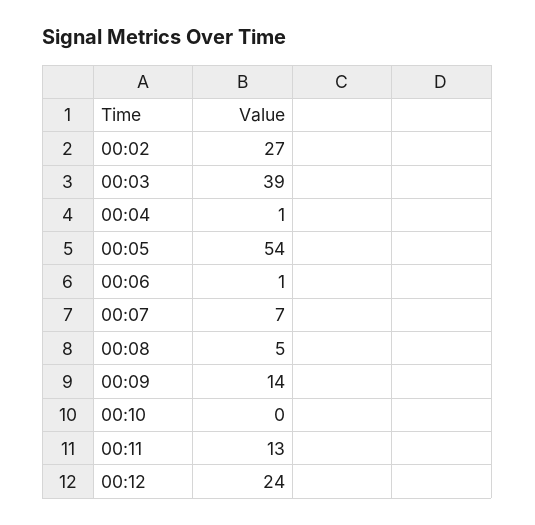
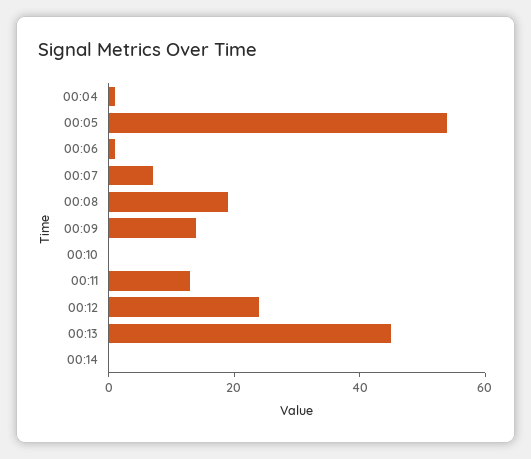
00:02: 27 -> none
00:03: 39 -> none
00:08: 5 -> 20
00:13: none -> 45
00:14: none -> 0

